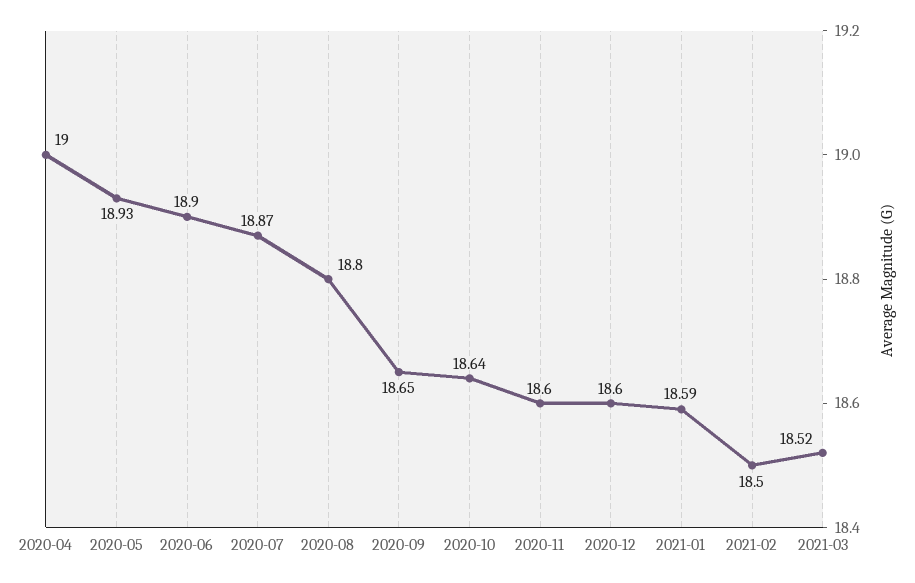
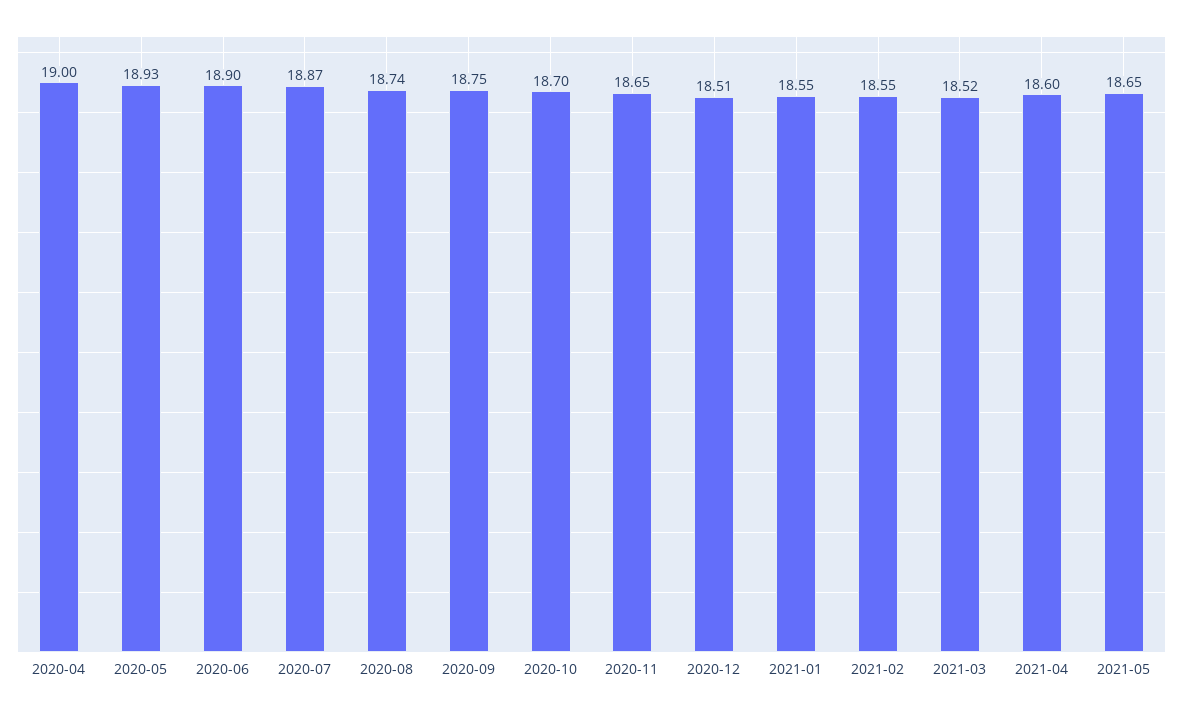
2020-08: 18.8 -> 18.74
2020-09: 18.65 -> 18.75
2020-10: 18.64 -> 18.7
2020-11: 18.6 -> 18.65
2020-12: 18.6 -> 18.51
2021-01: 18.59 -> 18.55
2021-02: 18.5 -> 18.55
2021-04: none -> 18.6
2021-05: none -> 18.65

